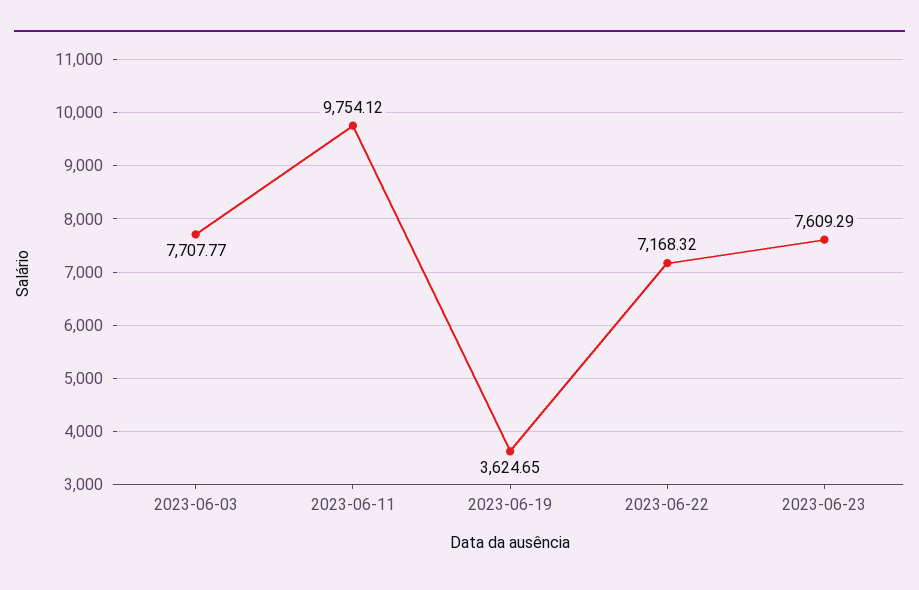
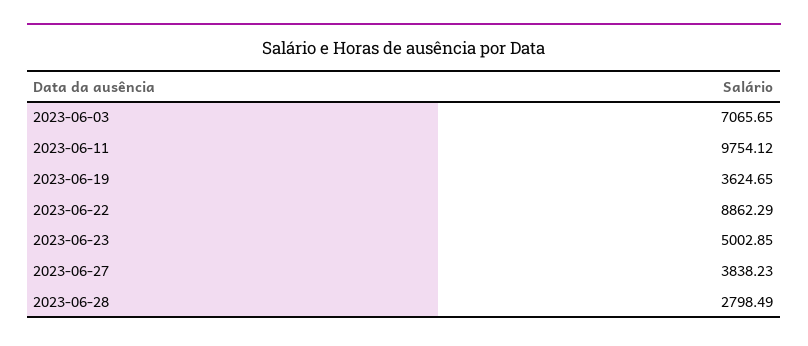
2023-06-03: 7707.77 -> 7065.65
2023-06-22: 7168.32 -> 8862.29
2023-06-23: 7609.29 -> 5002.85
2023-06-27: none -> 3838.23
2023-06-28: none -> 2798.49

